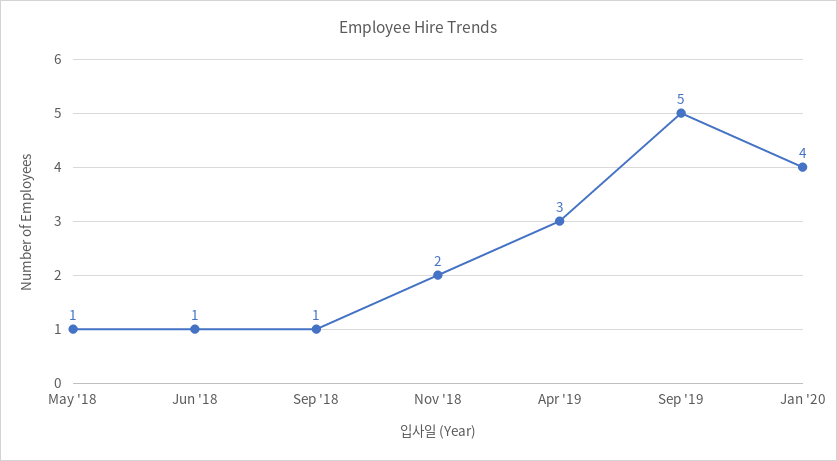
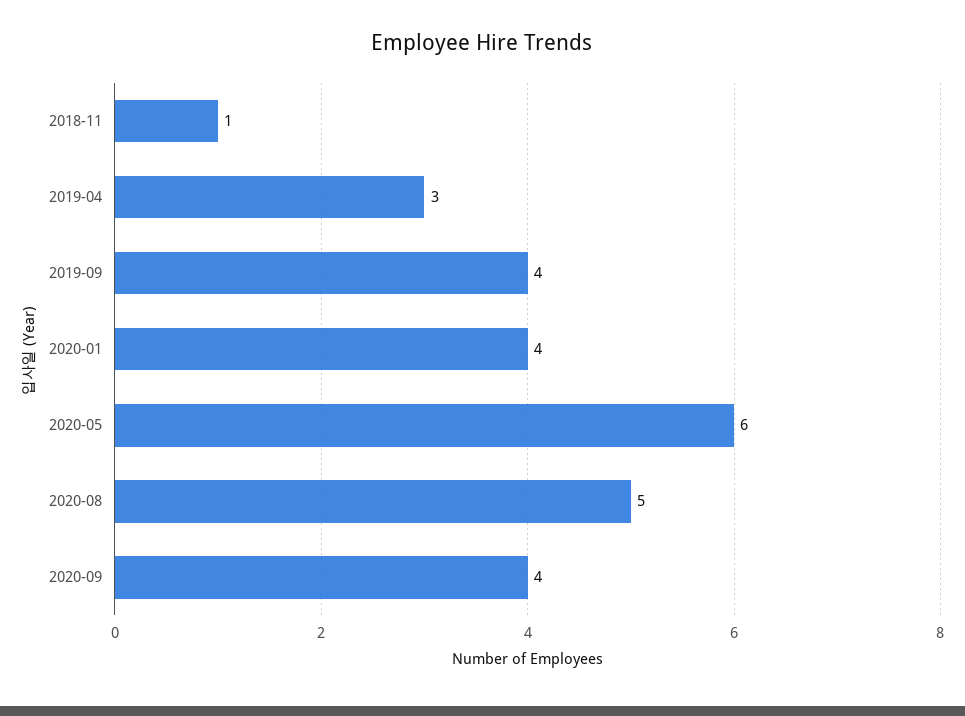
May '18: 1 -> none
Jun '18: 1 -> none
Sep '18: 1 -> none
Nov '18: 2 -> 1
Sep '19: 5 -> 4
2020-05: none -> 6
2020-08: none -> 5
2020-09: none -> 4

